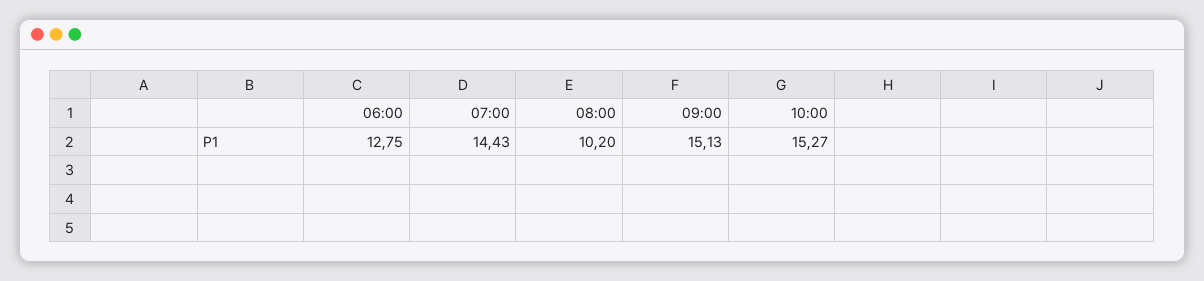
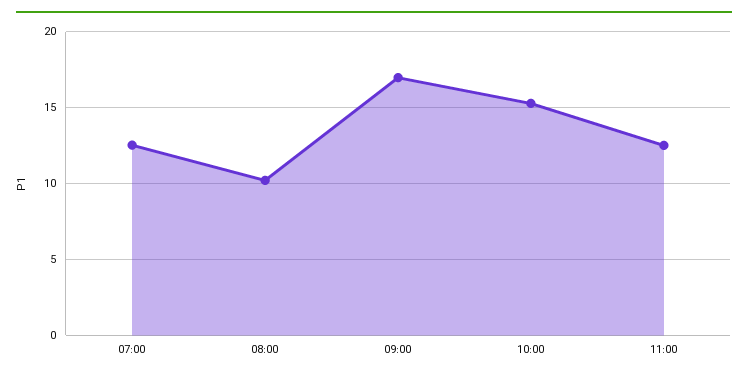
06:00: 12.75 -> none
07:00: 14.43 -> 12.5
09:00: 15.13 -> 17
11:00: none -> 12.5

